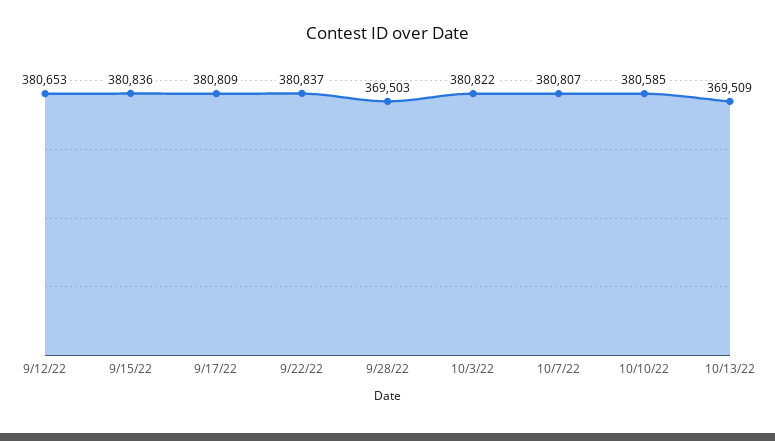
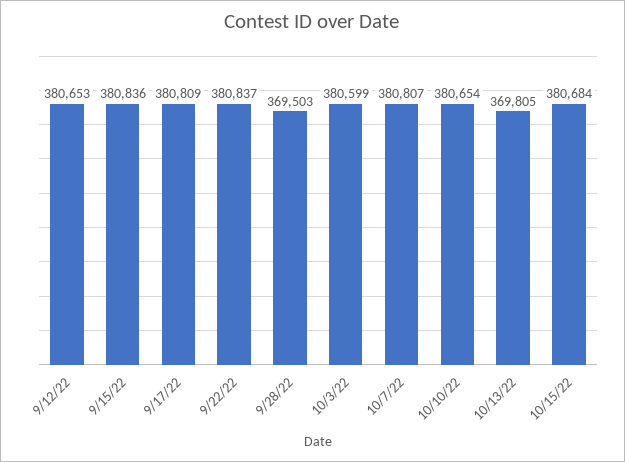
10/3/22: 380822 -> 380599
10/10/22: 380585 -> 380654
10/13/22: 369509 -> 369805
10/15/22: none -> 380684

